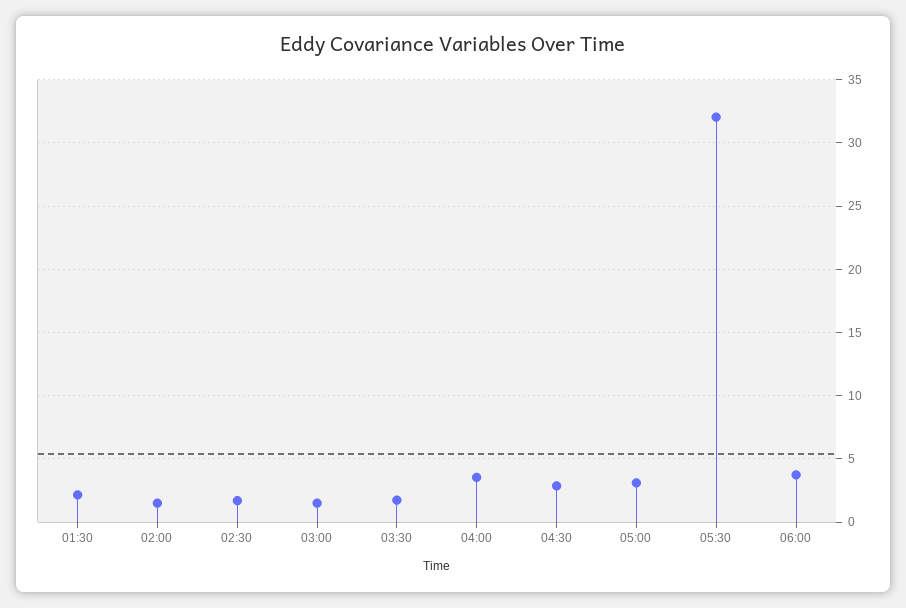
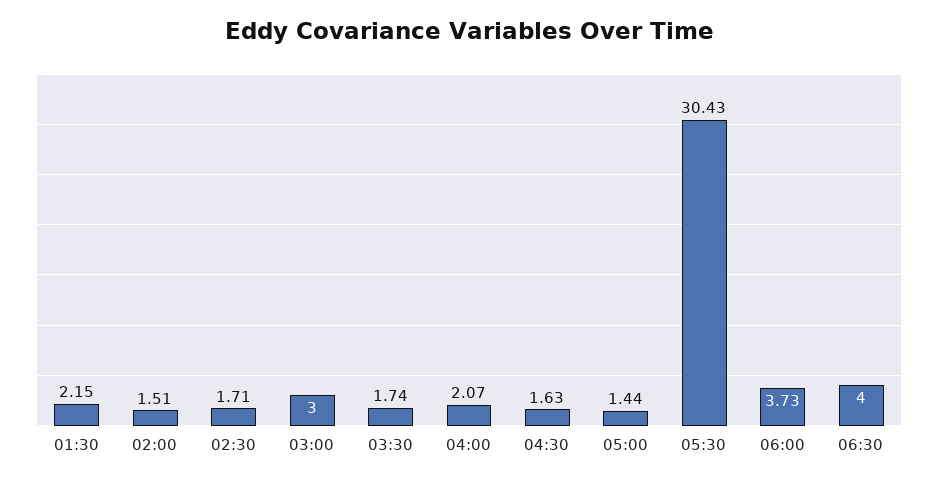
03:00: 1.5 -> 3
04:00: 3.5 -> 2.07
04:30: 3 -> 1.63
05:00: 3 -> 1.44
05:30: 32 -> 30.43
06:30: none -> 4

